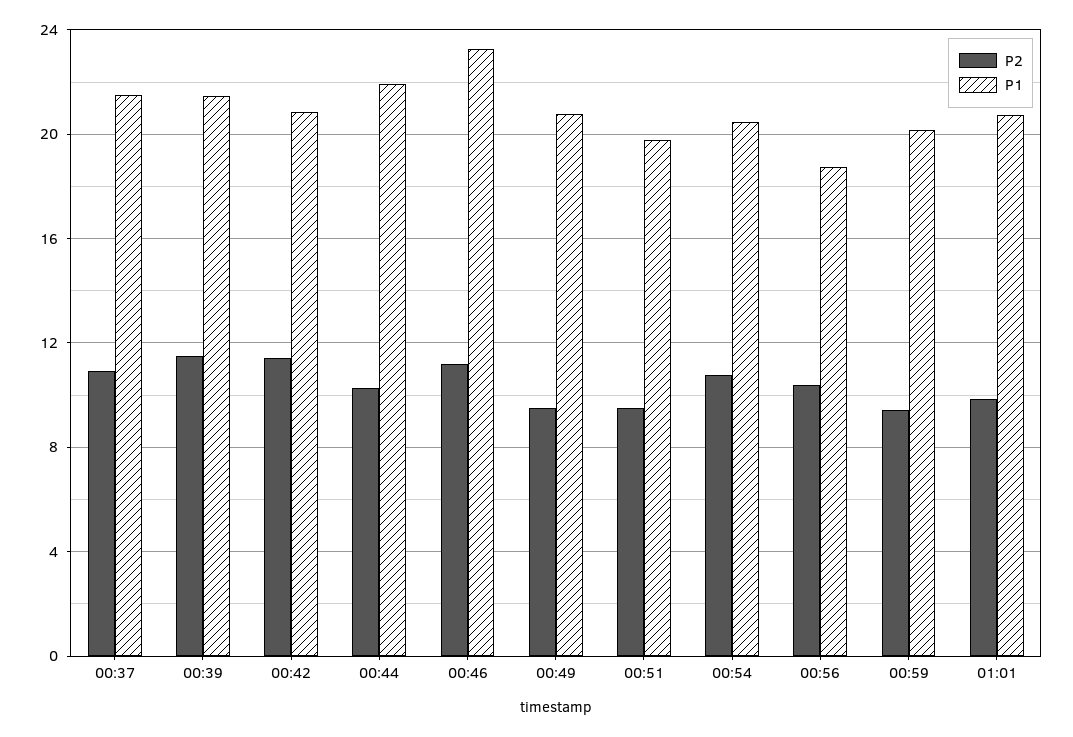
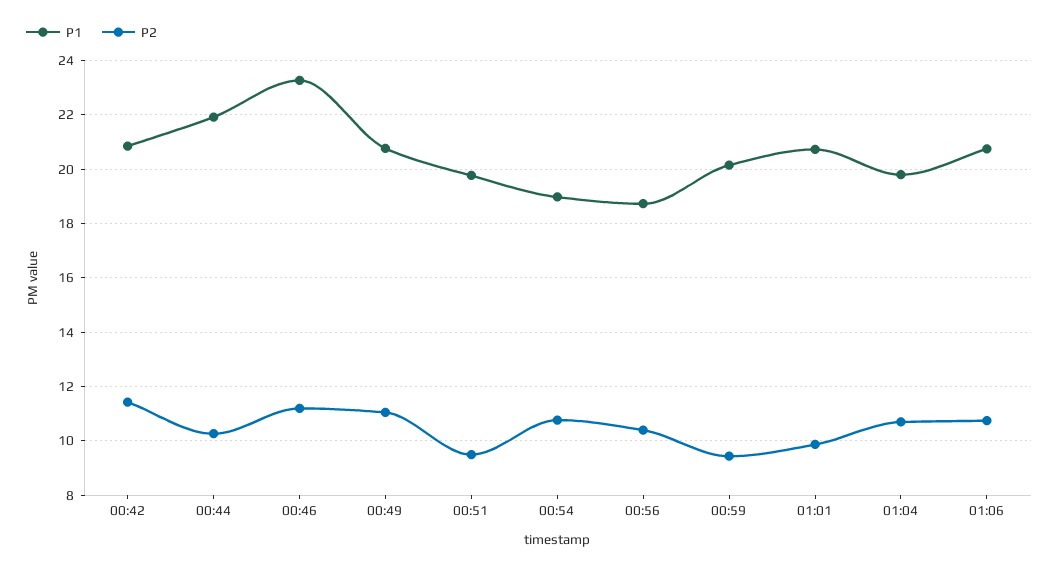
P2, 00:37: 11 -> none
P1, 00:37: 21.5 -> none
P2, 00:39: 11.5 -> none
P1, 00:39: 21.5 -> none
P2, 00:49: 9.5 -> 11
P1, 00:54: 20.5 -> 19
P1, 01:04: none -> 19.75
P2, 01:04: none -> 10.75
P1, 01:06: none -> 20.75
P2, 01:06: none -> 10.75

